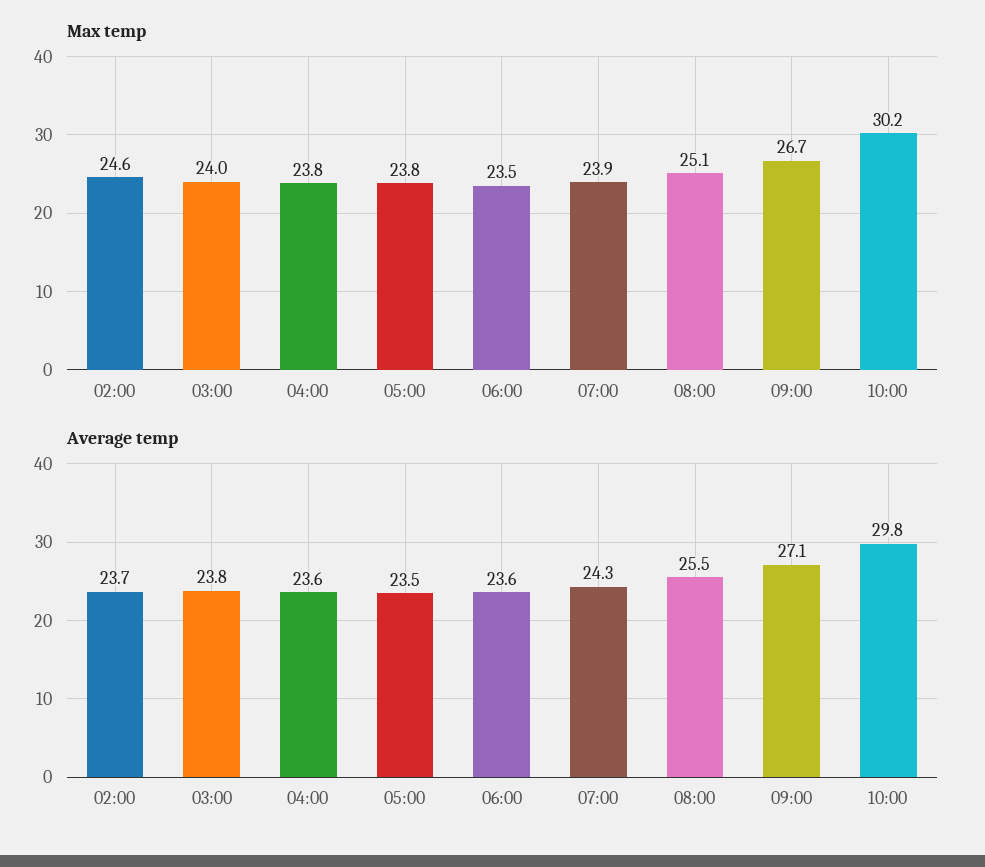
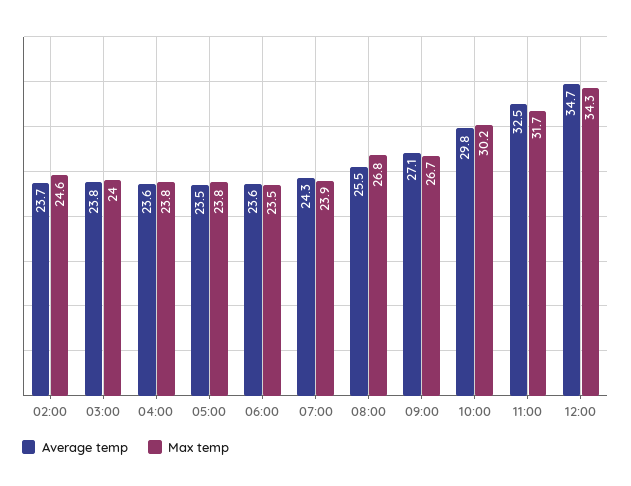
Max temp, 08:00: 25.1 -> 26.8
Average temp, 11:00: none -> 32.5
Max temp, 11:00: none -> 31.7
Average temp, 12:00: none -> 34.7
Max temp, 12:00: none -> 34.3

